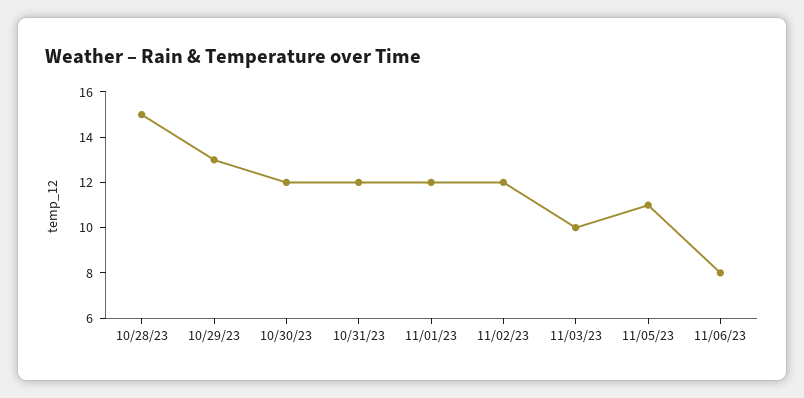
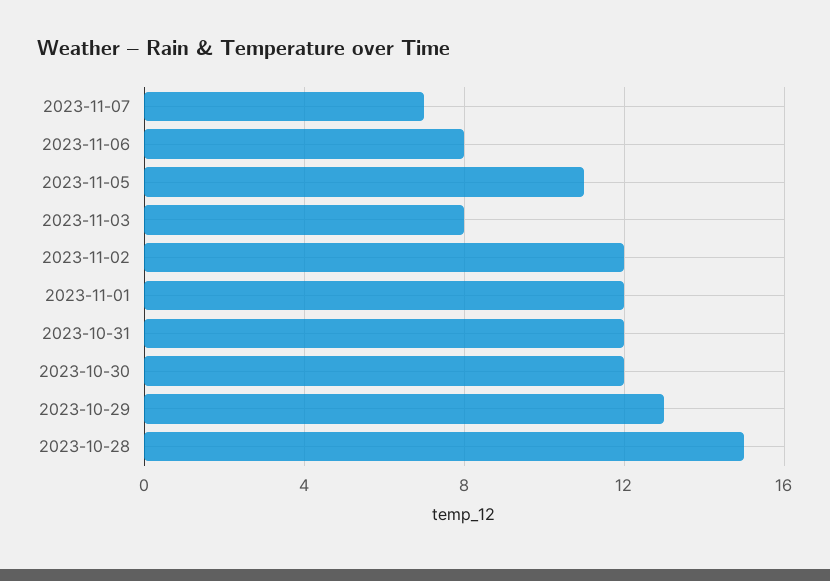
11/03/23: 10 -> 8
2023-11-07: none -> 7

